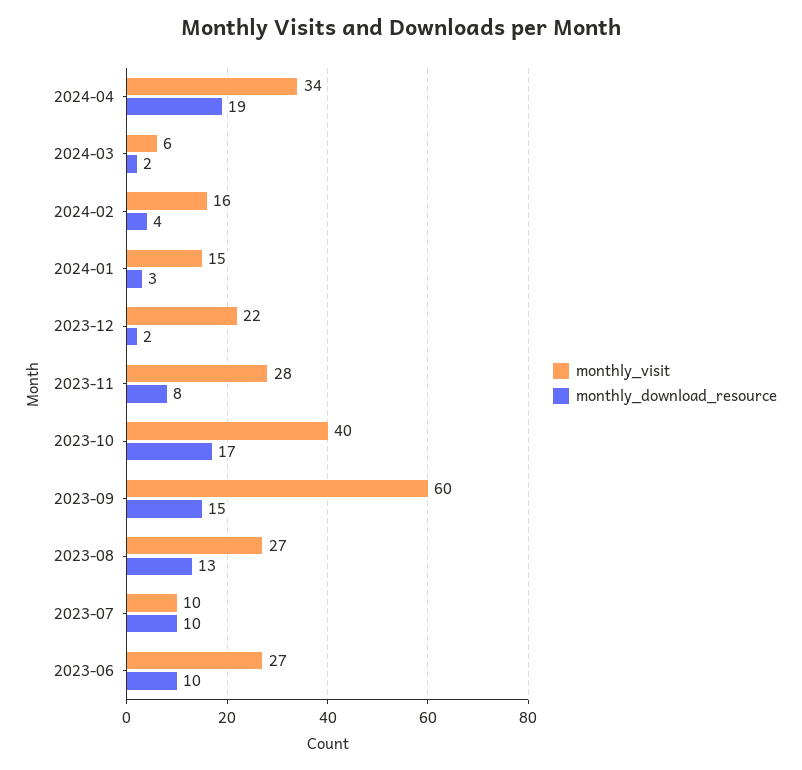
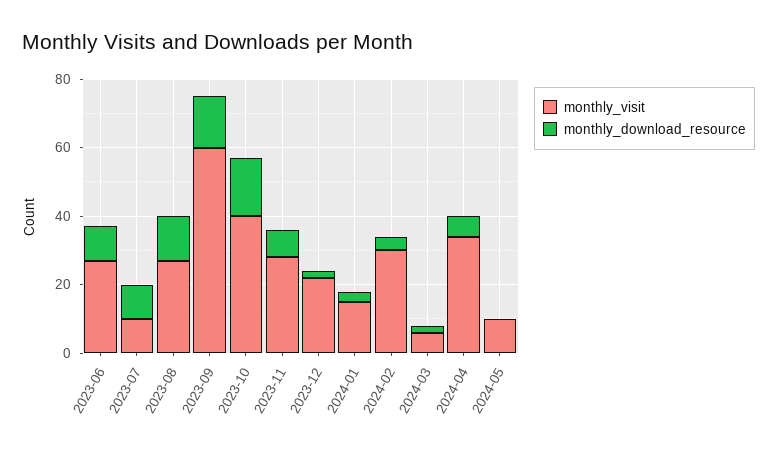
monthly_download_resource, 2024-04: 19 -> 5
monthly_visit, 2024-02: 16 -> 30
monthly_visit, 2024-05: none -> 10
monthly_download_resource, 2024-05: none -> 0

